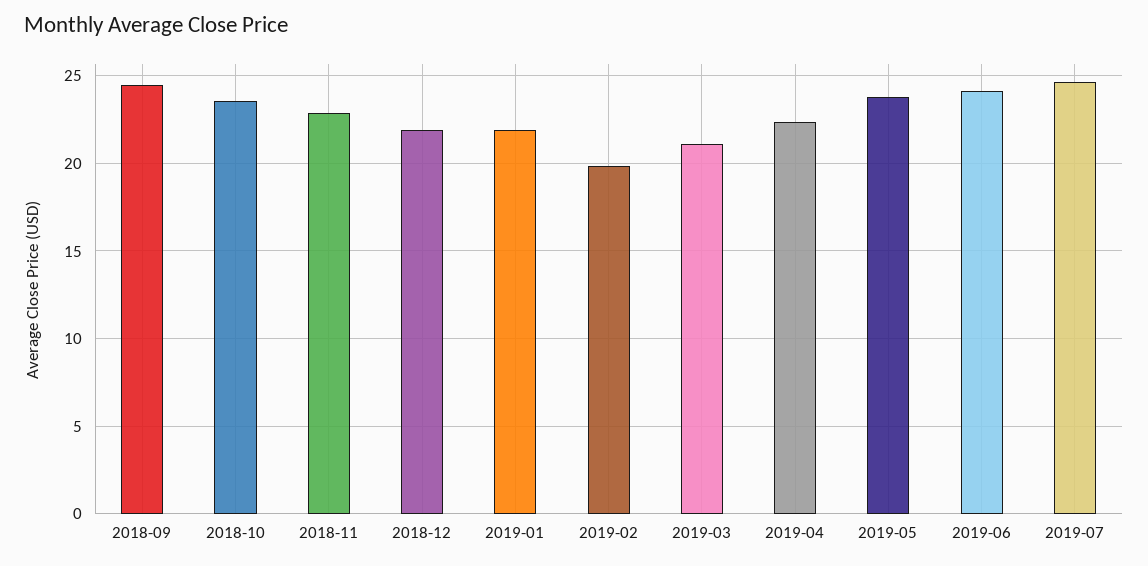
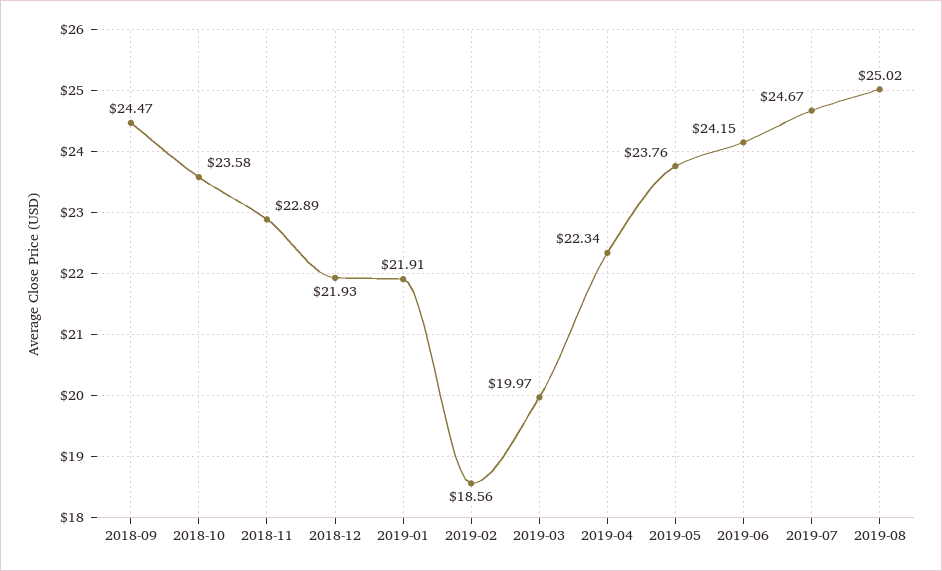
2019-02: 20 -> 18.56
2019-03: 21 -> 19.97
2019-08: none -> 25.02

